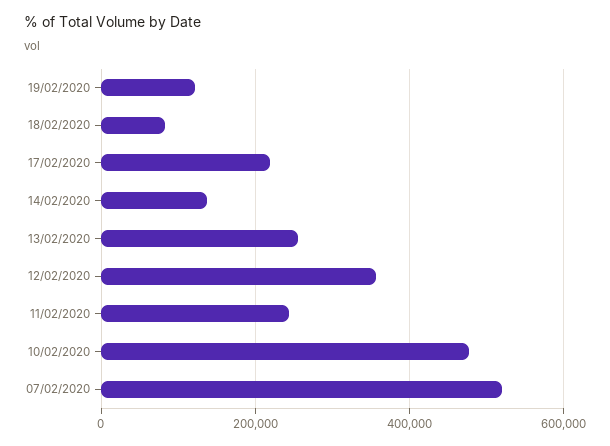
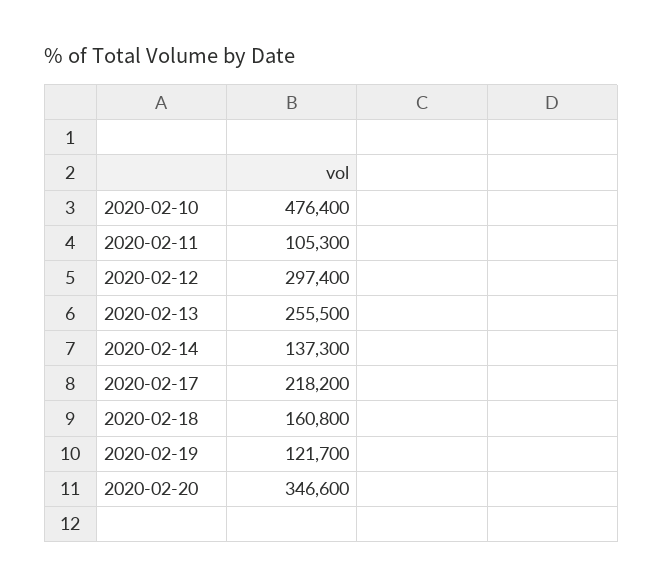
18/02/2020: 80000 -> 160800
12/02/2020: 360000 -> 297400
11/02/2020: 240000 -> 105300
07/02/2020: 520000 -> none
2020-02-20: none -> 346600

